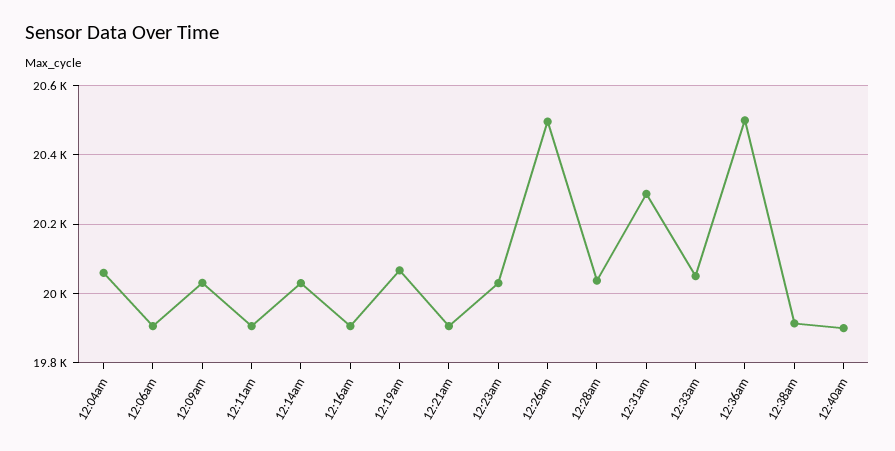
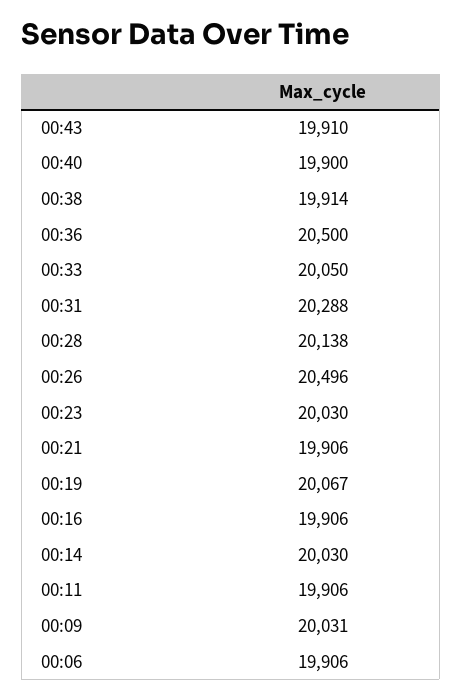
12:04am: 20060 -> none
12:28am: 20040 -> 20138
00:43: none -> 19910

